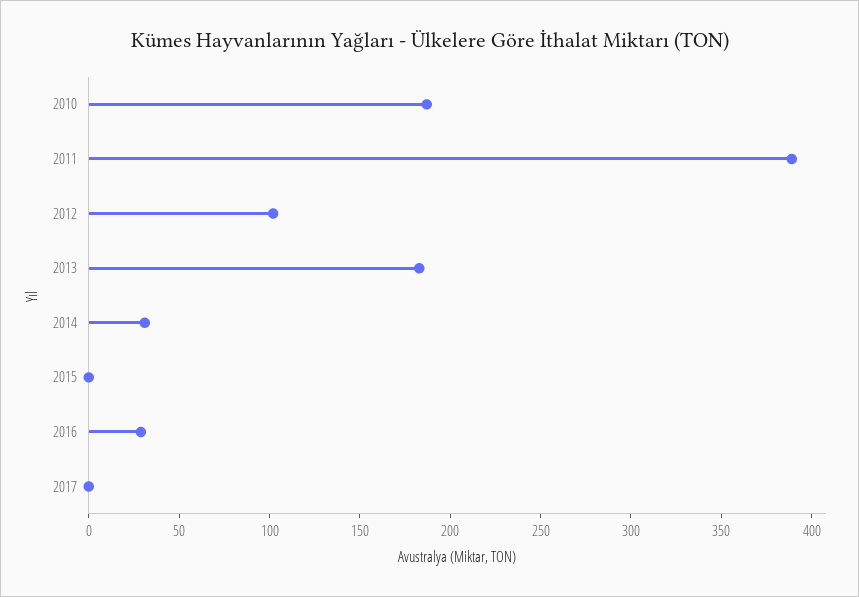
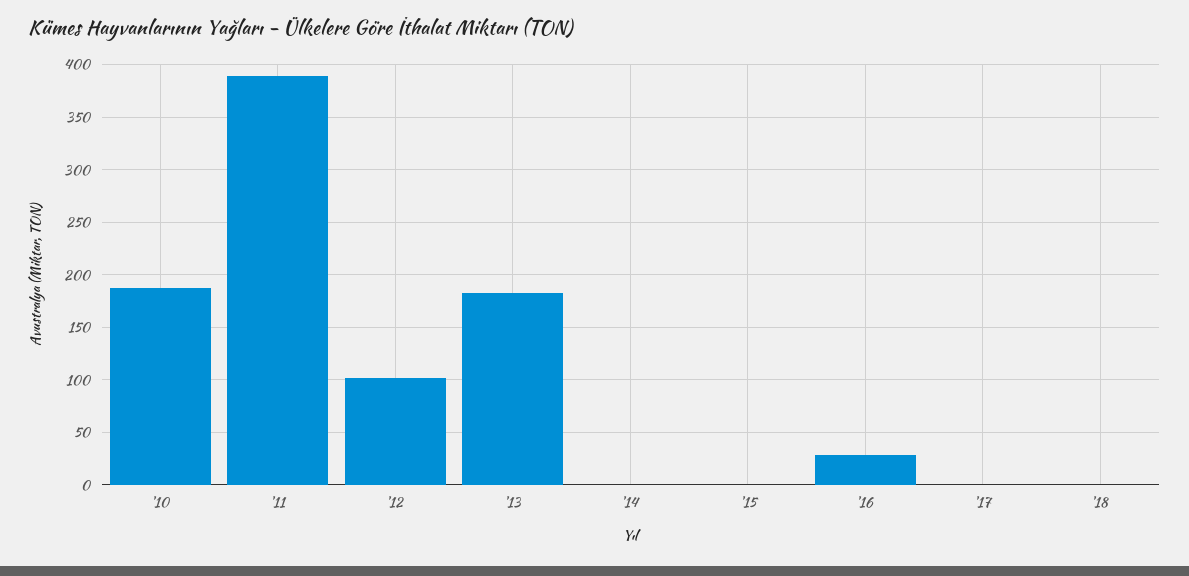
2014: 30 -> 0
'18: none -> 0

